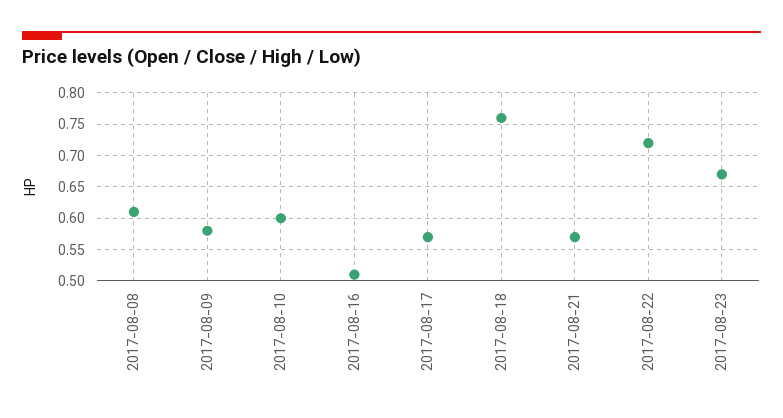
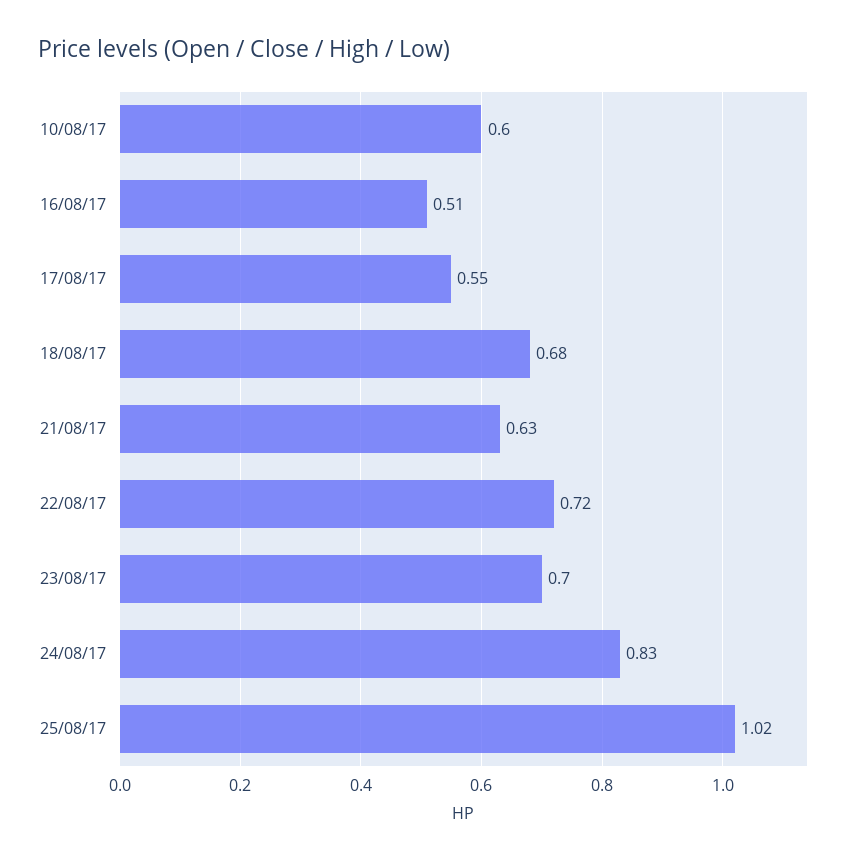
2017-08-08: 0.61 -> none
2017-08-09: 0.58 -> none
2017-08-17: 0.57 -> 0.55
2017-08-18: 0.76 -> 0.68
2017-08-21: 0.57 -> 0.63
2017-08-23: 0.67 -> 0.7
24/08/17: none -> 0.83
25/08/17: none -> 1.02

